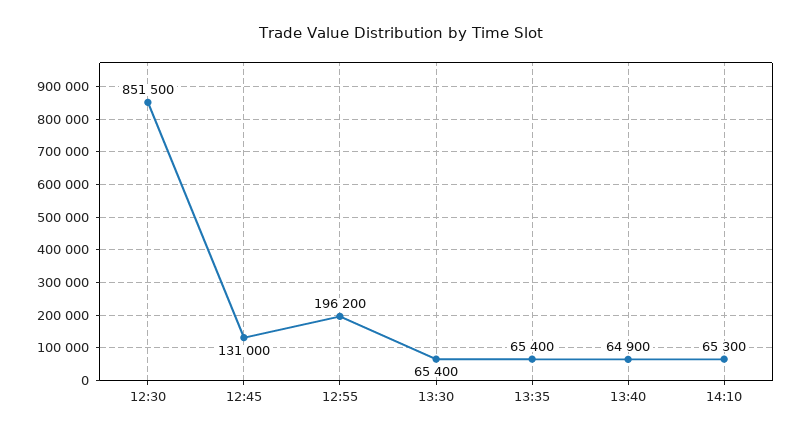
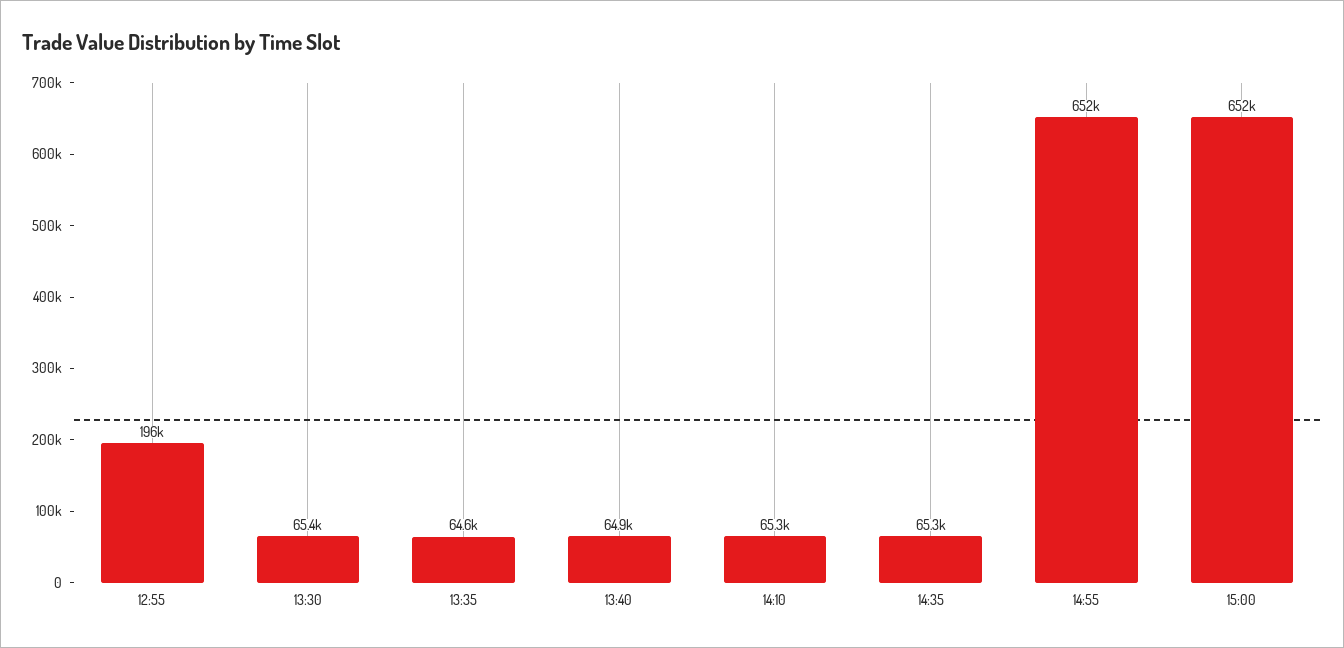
12:30: 851500 -> none
12:45: 131000 -> none
13:35: 65400 -> 64600
14:35: none -> 65300
14:55: none -> 652000
15:00: none -> 652000

